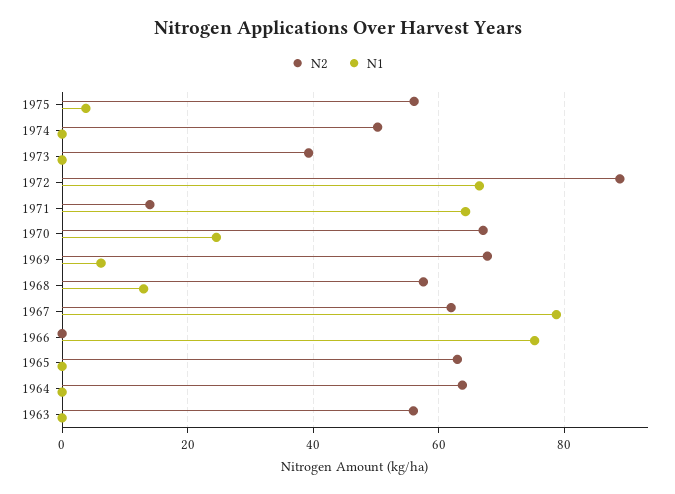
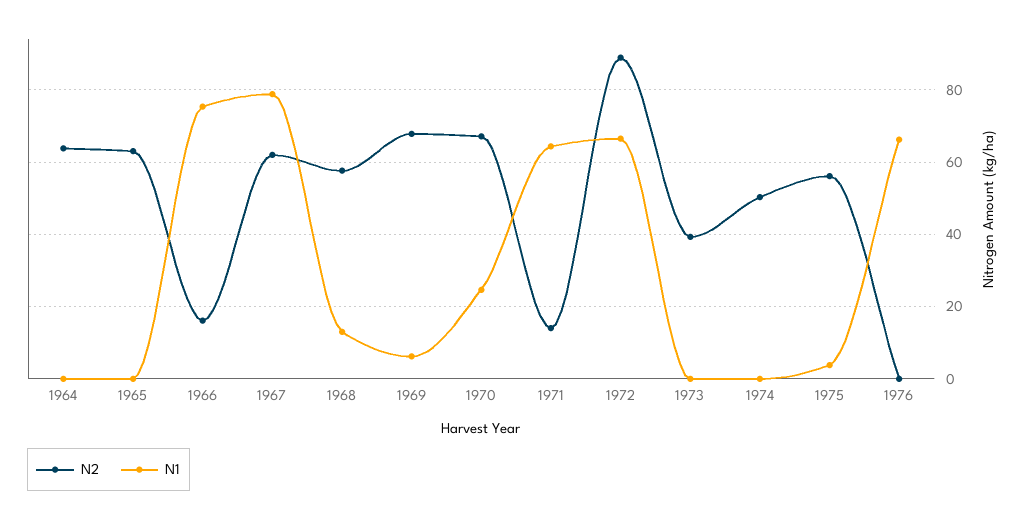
N2, 1966: 0 -> 16
N2, 1963: 56 -> none
N1, 1963: 0 -> none
N2, 1976: none -> 0
N1, 1976: none -> 66

